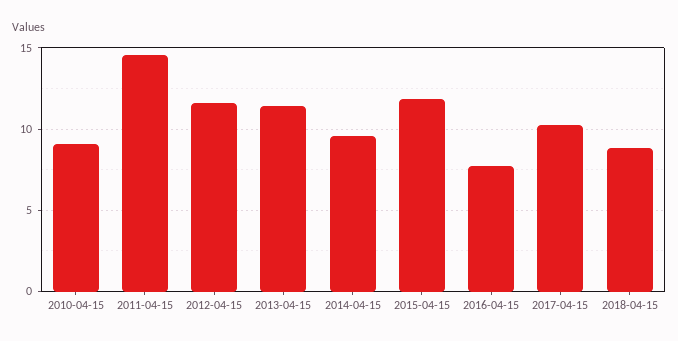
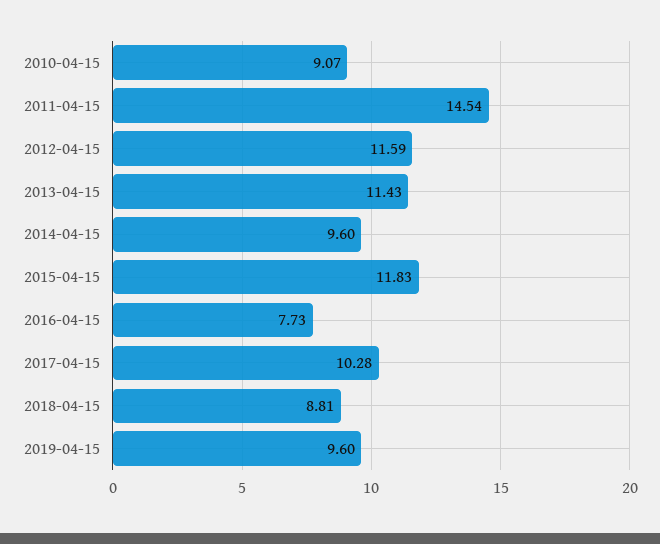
2019-04-15: none -> 9.6

